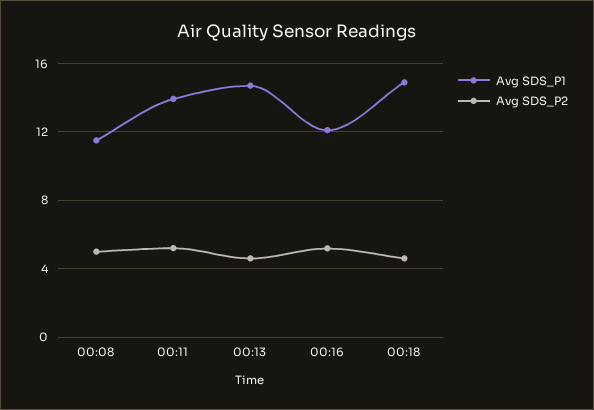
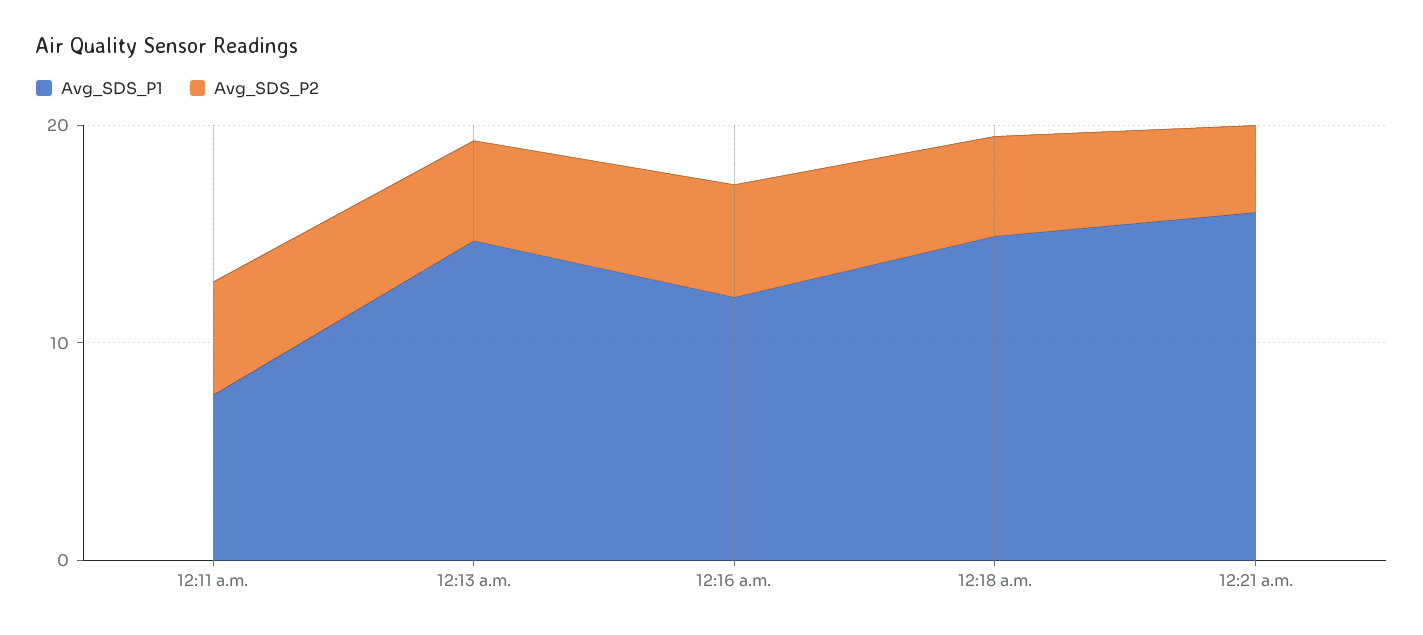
Avg SDS_P1, 00:08: 11.5 -> none
Avg SDS_P2, 00:08: 5 -> none
Avg SDS_P1, 00:11: 14 -> 8
Avg SDS_P1, 12:21 a.m.: none -> 16
Avg SDS_P2, 12:21 a.m.: none -> 4

